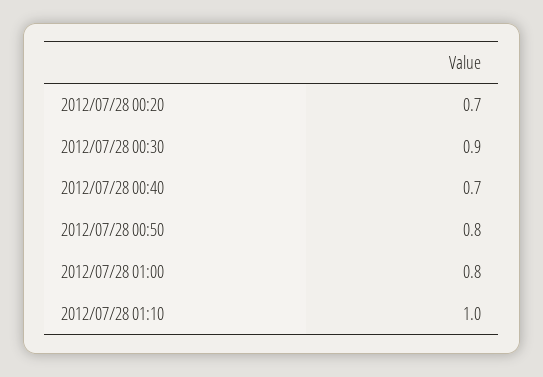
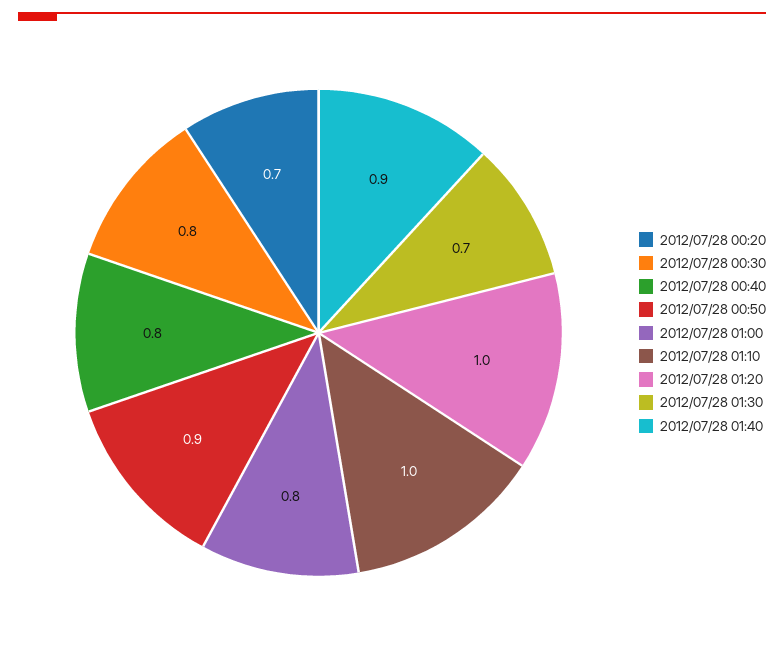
2012/07/28 00:30: 0.9 -> 0.8
2012/07/28 00:40: 0.7 -> 0.8
2012/07/28 00:50: 0.8 -> 0.9
2012/07/28 01:20: none -> 1
2012/07/28 01:30: none -> 0.7
2012/07/28 01:40: none -> 0.9

